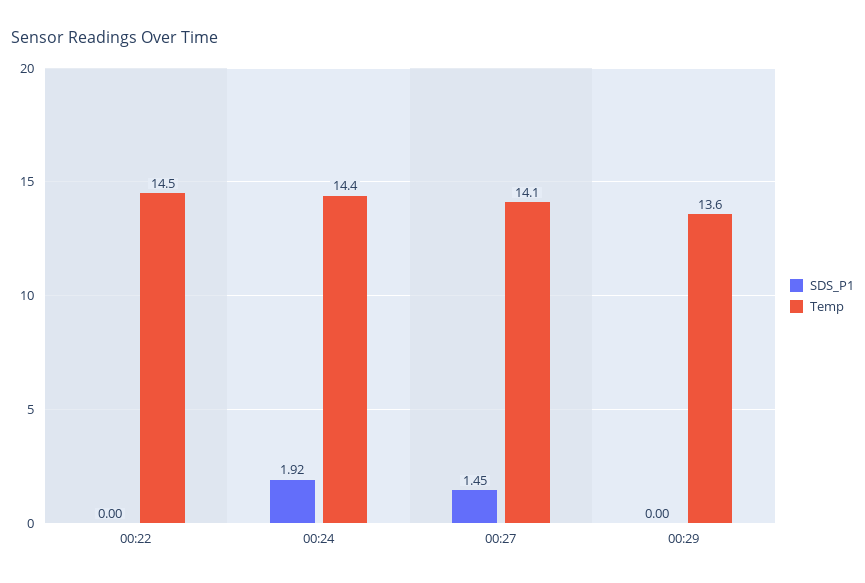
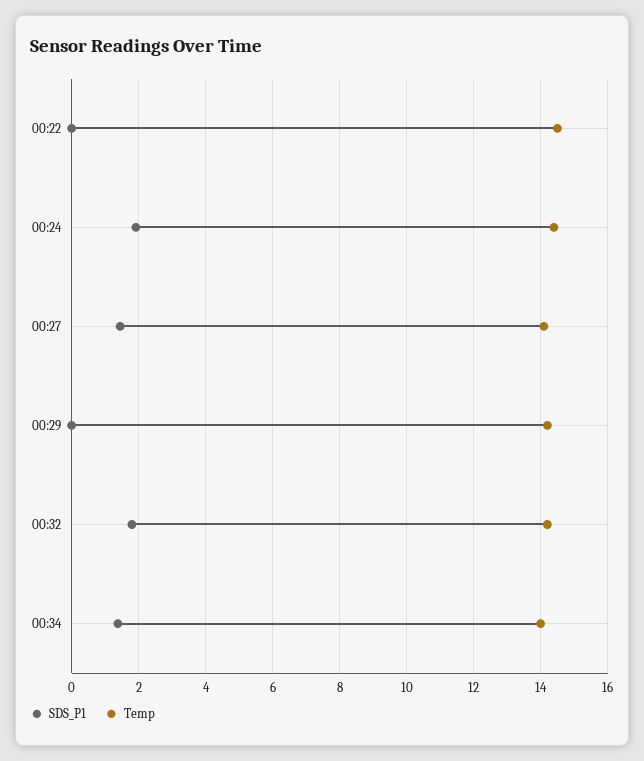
Temp, 00:29: 13.6 -> 14.2
SDS_P1, 00:32: none -> 1.8
Temp, 00:32: none -> 14.2
SDS_P1, 00:34: none -> 1.4
Temp, 00:34: none -> 14

